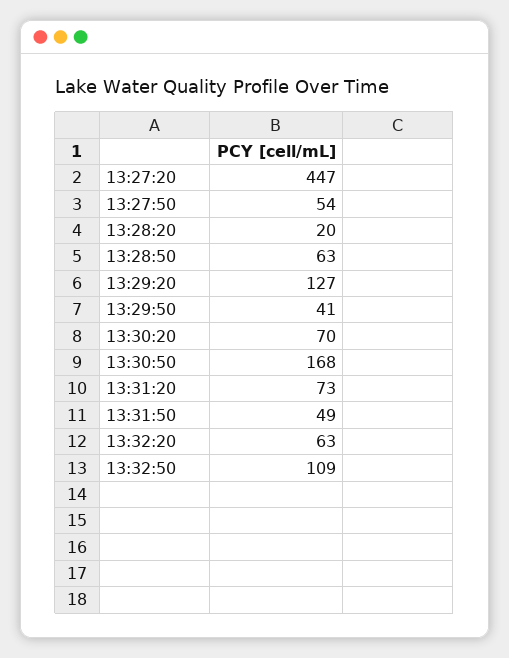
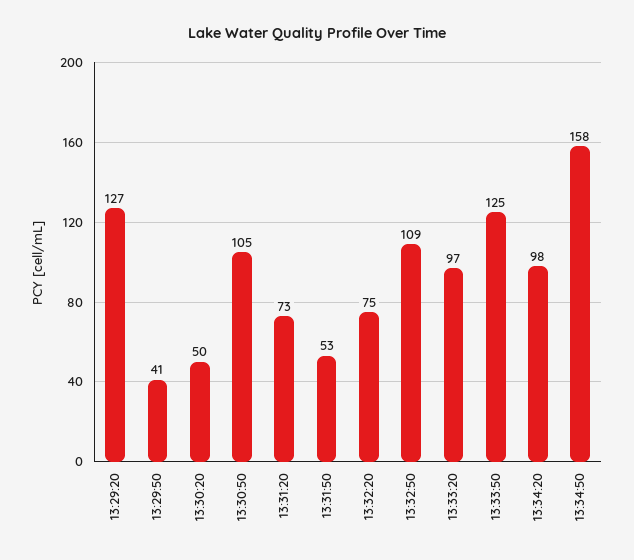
13:27:20: 447 -> none
13:27:50: 54 -> none
13:28:20: 20 -> none
13:28:50: 63 -> none
13:30:20: 70 -> 50
13:30:50: 168 -> 105
13:31:50: 49 -> 53
13:32:20: 63 -> 75
13:33:20: none -> 97
13:33:50: none -> 125
13:34:20: none -> 98
13:34:50: none -> 158

